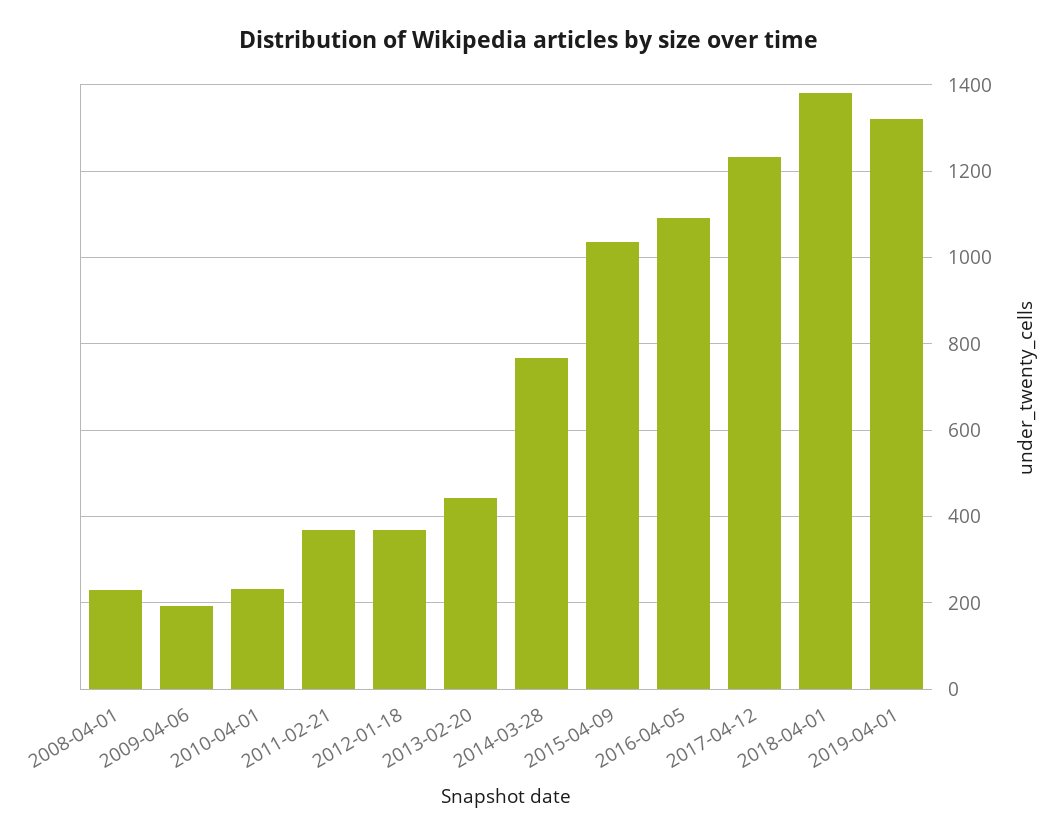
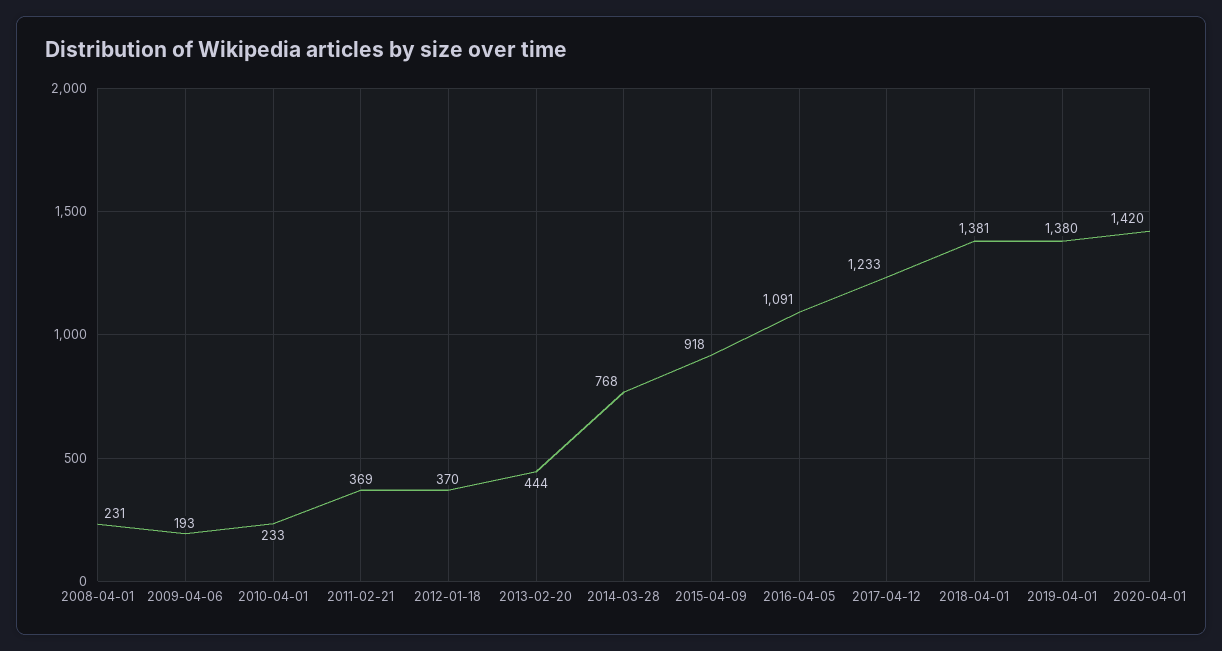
2015-04-09: 1040 -> 918
2019-04-01: 1320 -> 1380
2020-04-01: none -> 1420

